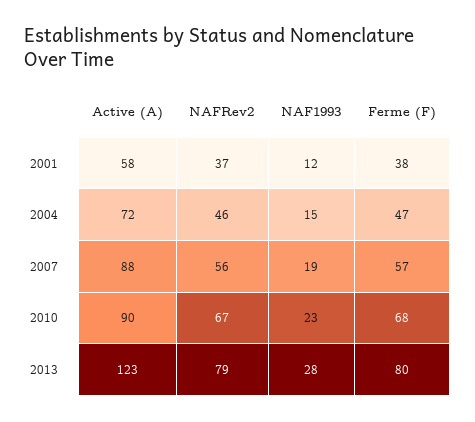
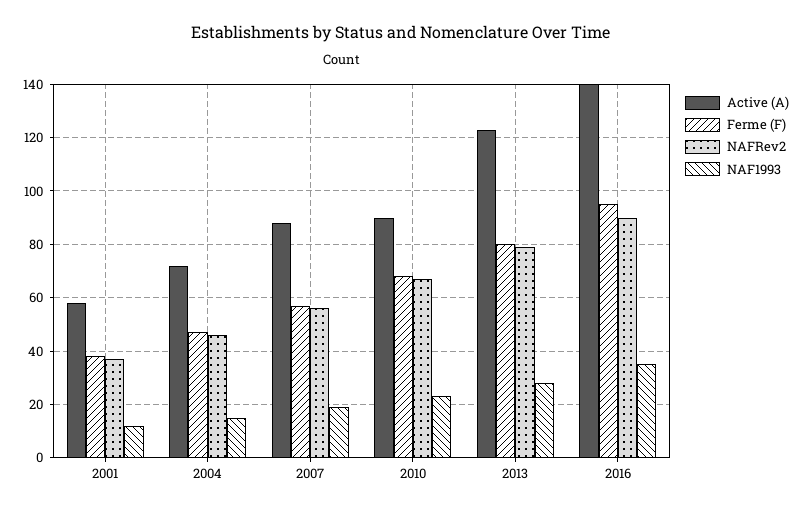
Active (A), 2016: none -> 140
Ferme (F), 2016: none -> 95
NAFRev2, 2016: none -> 90
NAF1993, 2016: none -> 35

